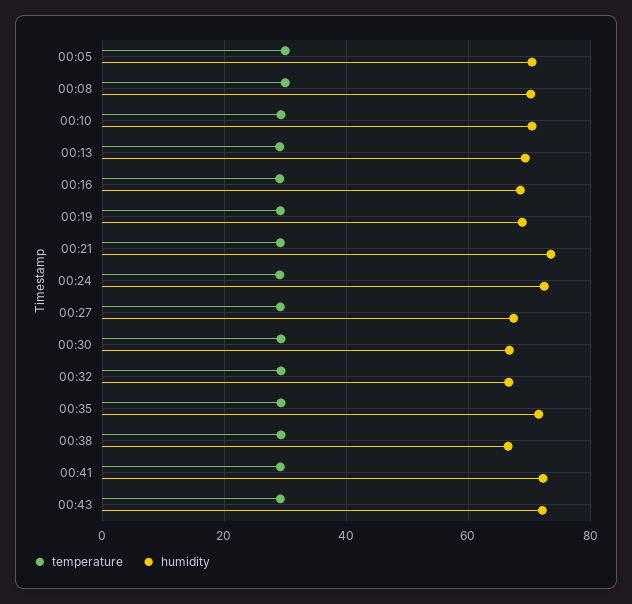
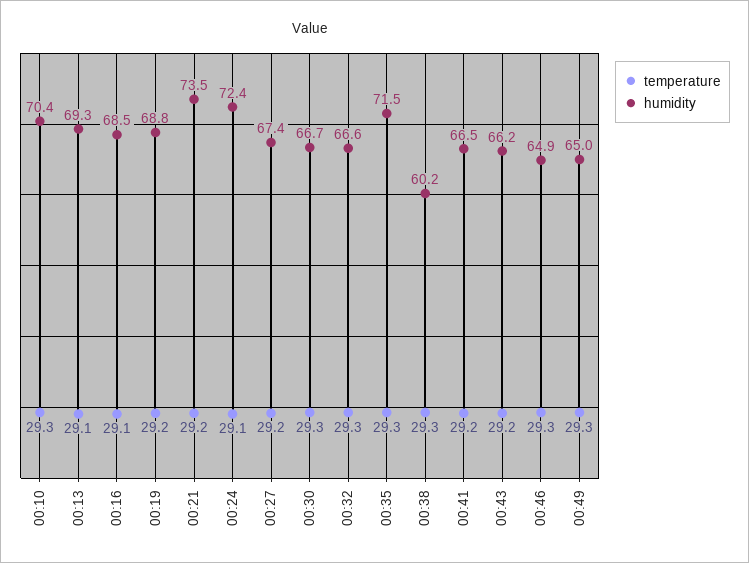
temperature, 00:05: 30 -> none
humidity, 00:05: 70 -> none
temperature, 00:08: 30 -> none
humidity, 00:08: 70 -> none
humidity, 00:38: 66 -> 60.2
humidity, 00:41: 72 -> 66.5
humidity, 00:43: 72 -> 66.2
temperature, 00:46: none -> 29.3
humidity, 00:46: none -> 64.9
temperature, 00:49: none -> 29.3
humidity, 00:49: none -> 65

